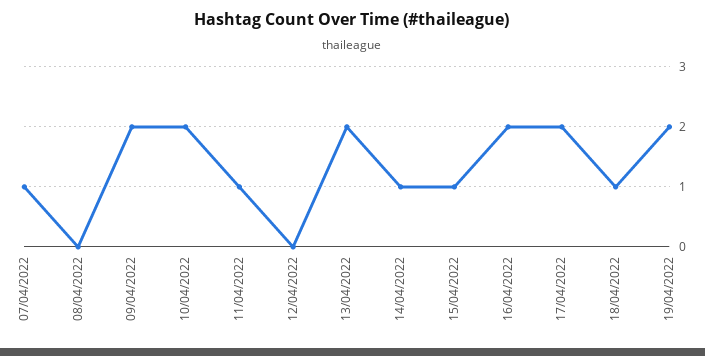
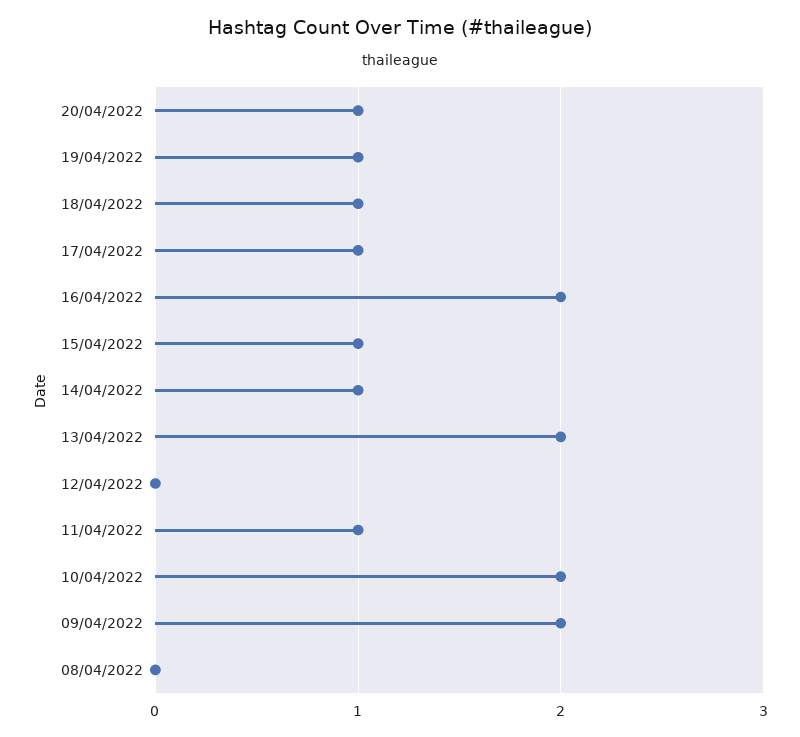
07/04/2022: 1 -> none
17/04/2022: 2 -> 1
19/04/2022: 2 -> 1
20/04/2022: none -> 1

